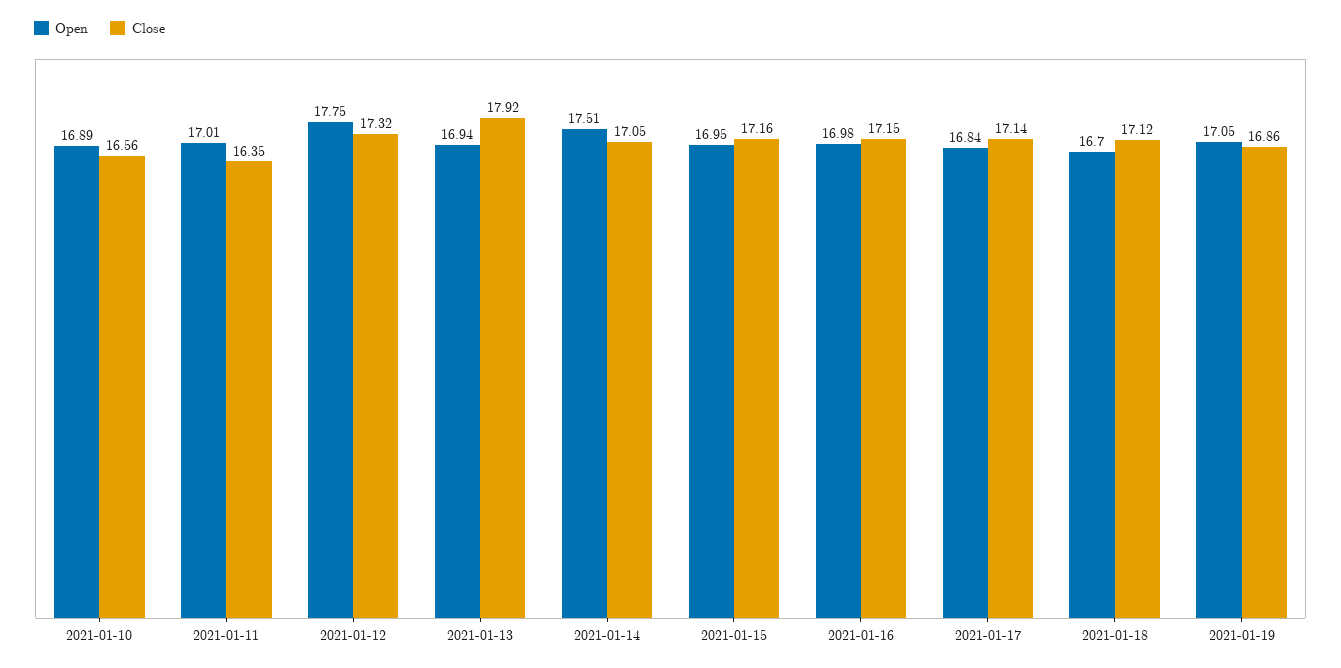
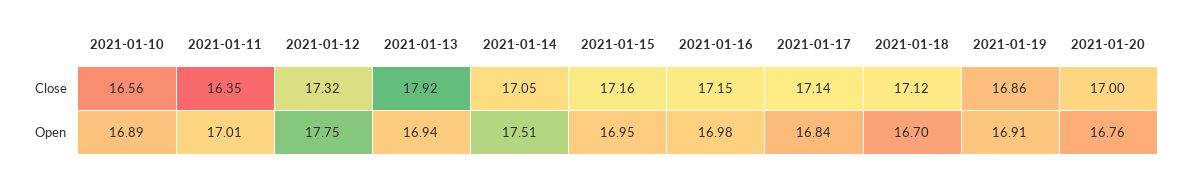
Open, 2021-01-19: 17.05 -> 16.91
Close, 2021-01-20: none -> 17
Open, 2021-01-20: none -> 16.76

